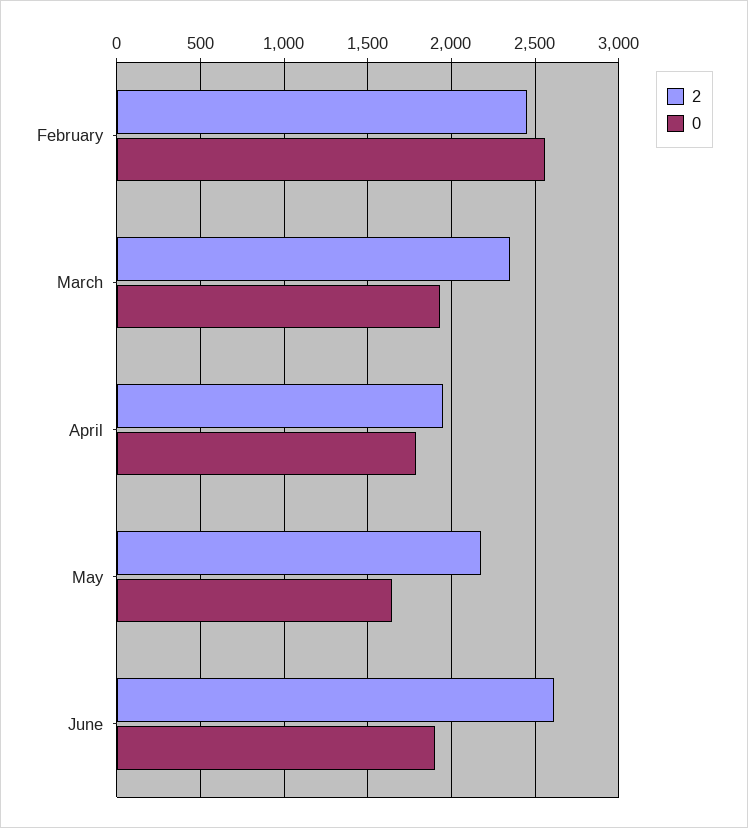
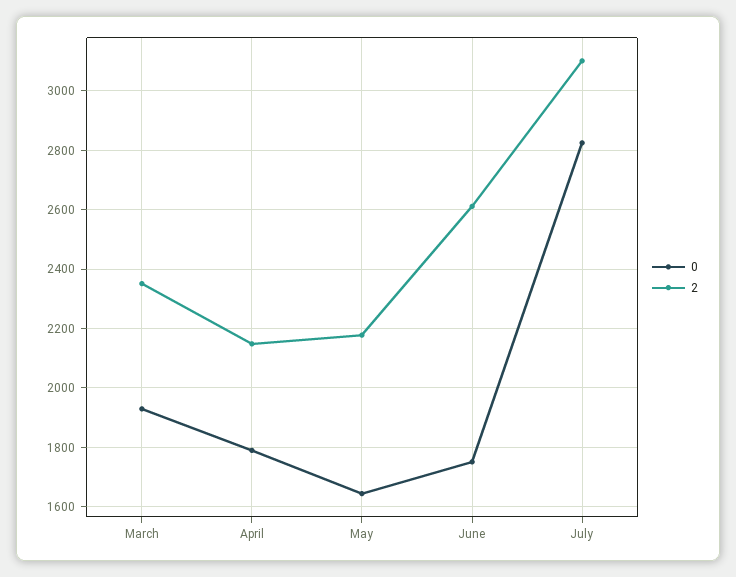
2, February: 2450 -> none
0, February: 2550 -> none
2, April: 1950 -> 2150
0, June: 1900 -> 1750
0, July: none -> 2825
2, July: none -> 3100

